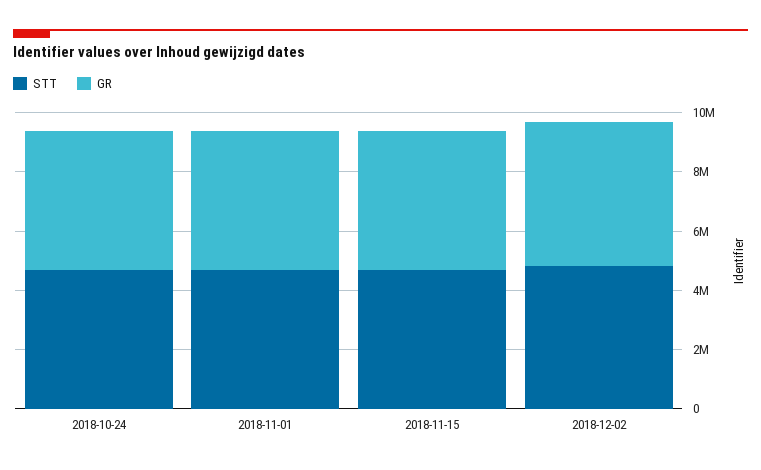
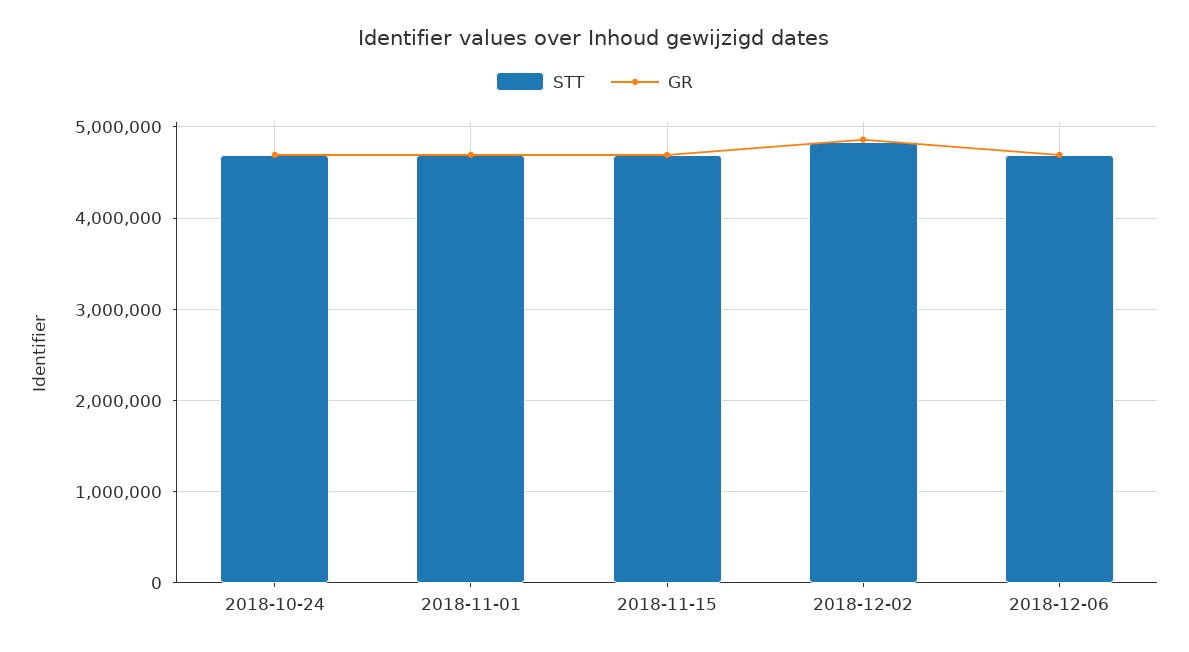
STT, 2018-12-06: none -> 4700000
GR, 2018-12-06: none -> 4700000

